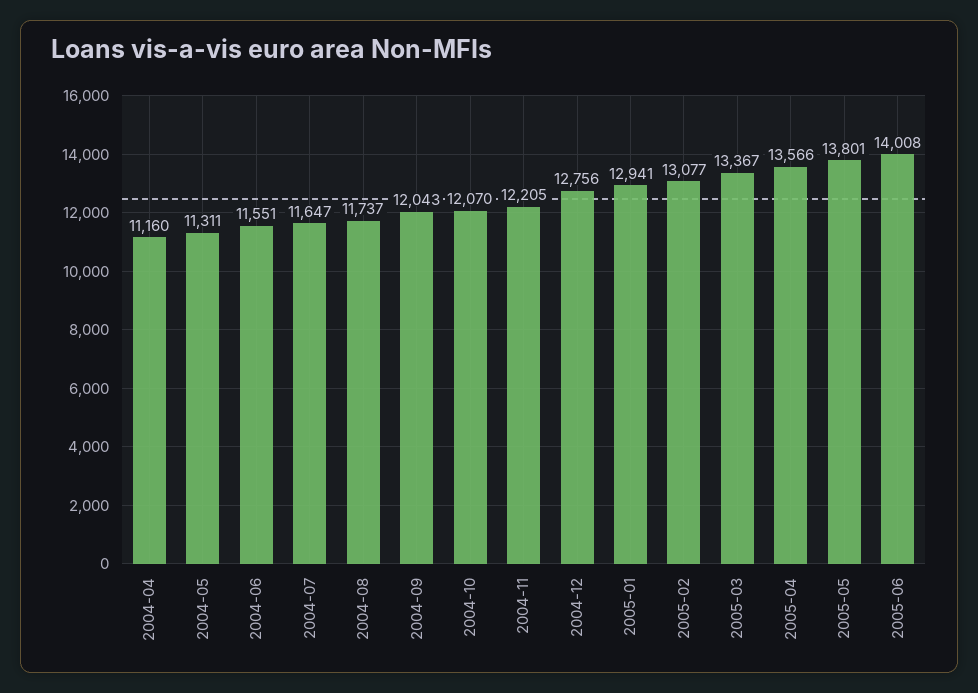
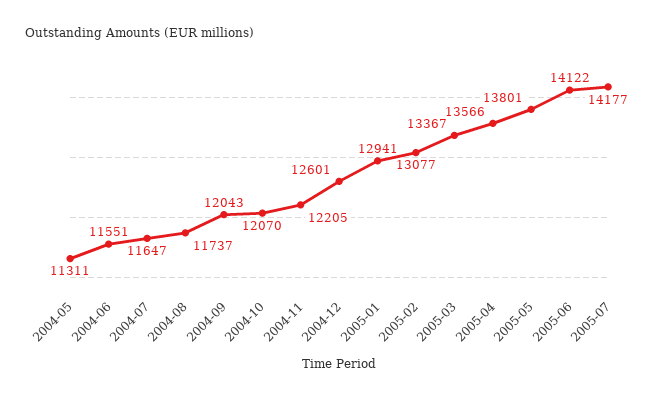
2004-04: 11160 -> none
2004-12: 12756 -> 12601
2005-06: 14008 -> 14122
2005-07: none -> 14177

